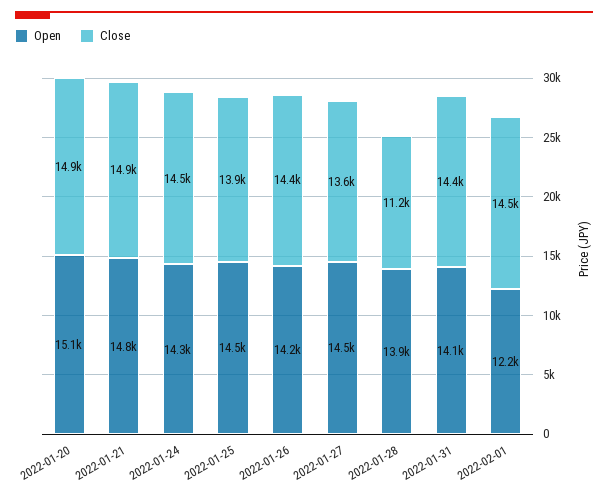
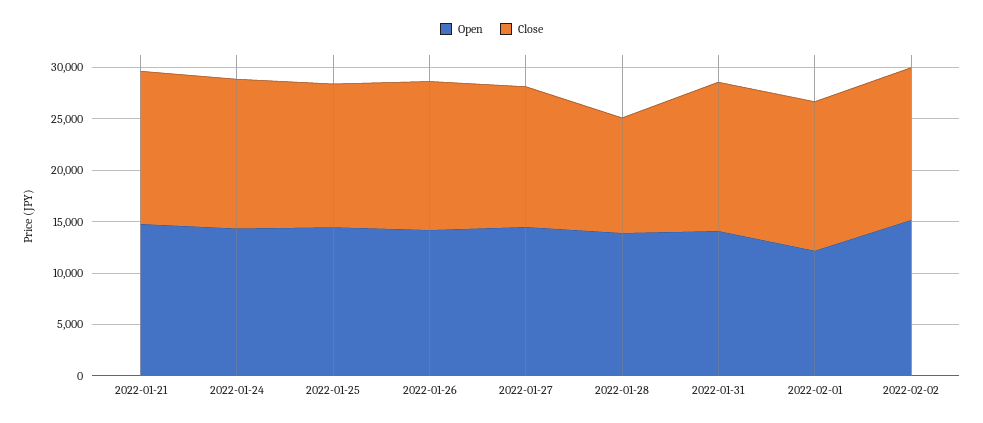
Open, 2022-01-20: 15100 -> none
Close, 2022-01-20: 14900 -> none
Open, 2022-02-02: none -> 15000
Close, 2022-02-02: none -> 15000

